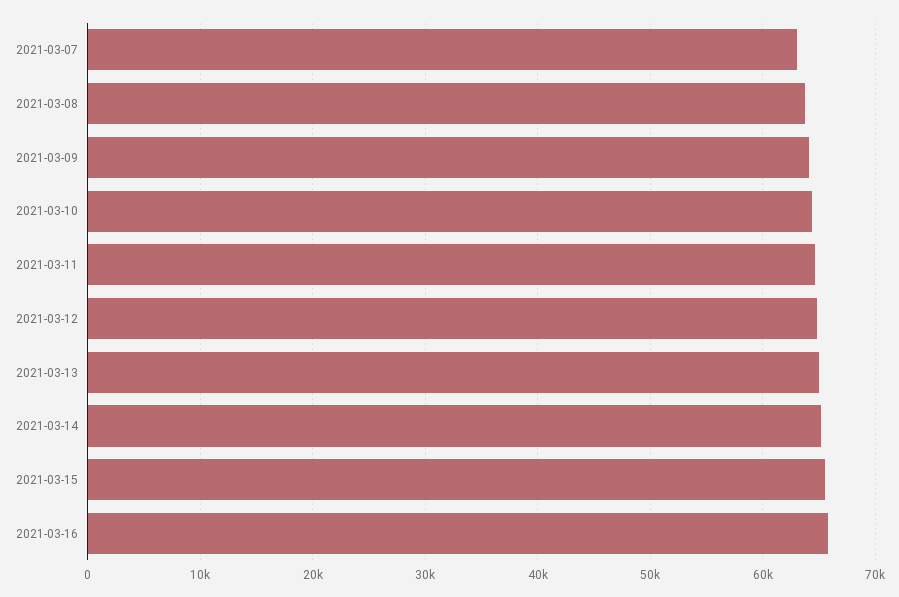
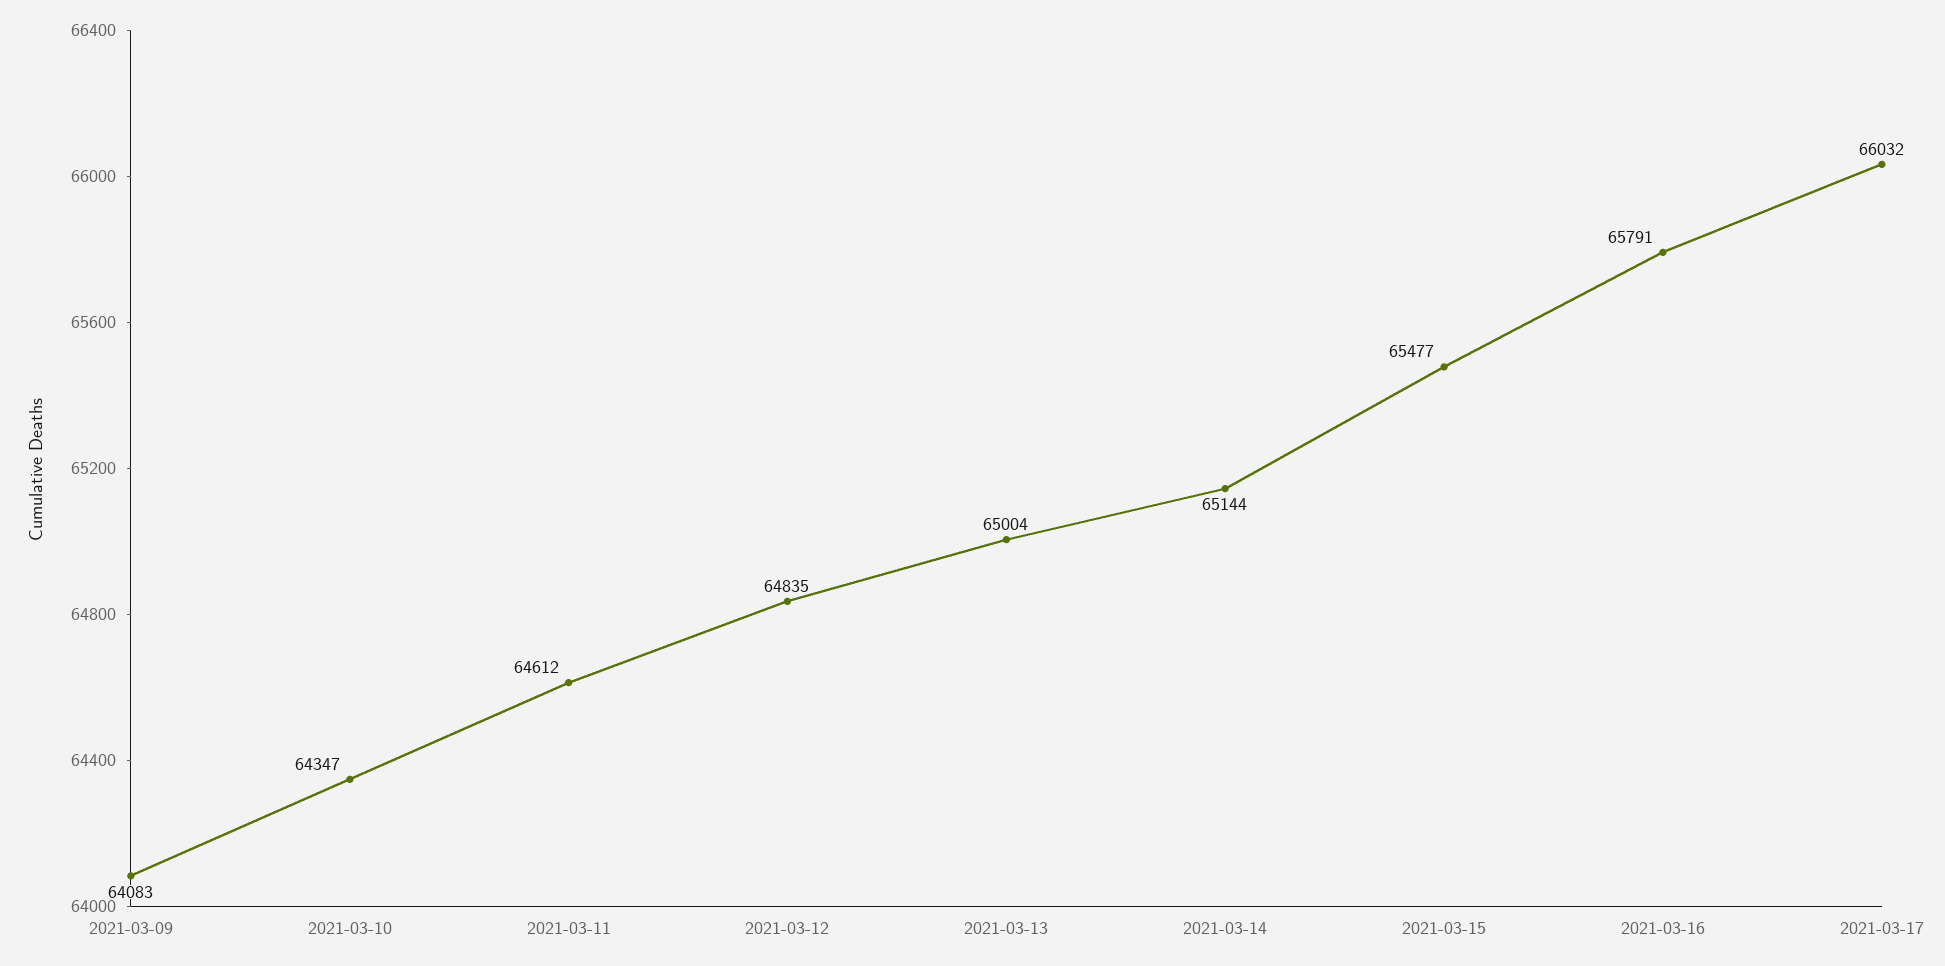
2021-03-07: 63000 -> none
2021-03-08: 64000 -> none
2021-03-17: none -> 66032

